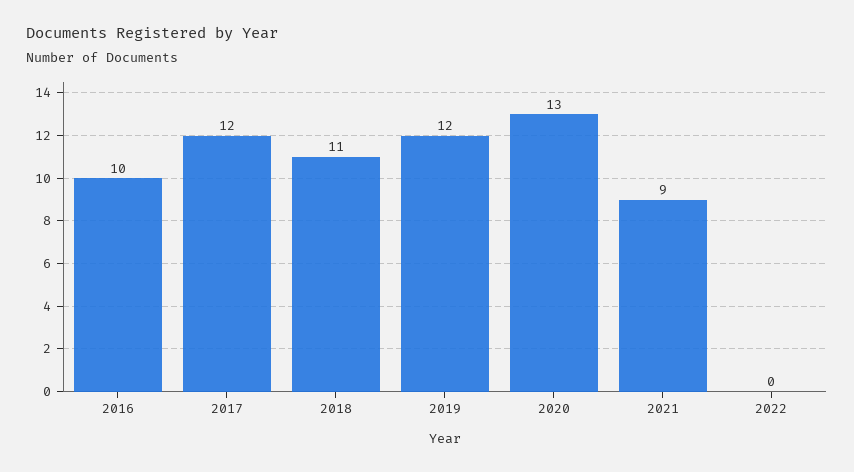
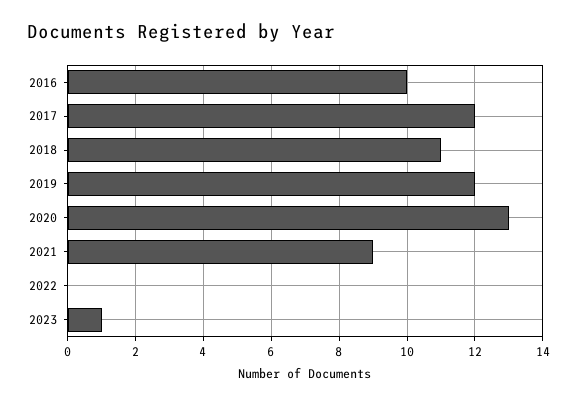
2023: none -> 1

